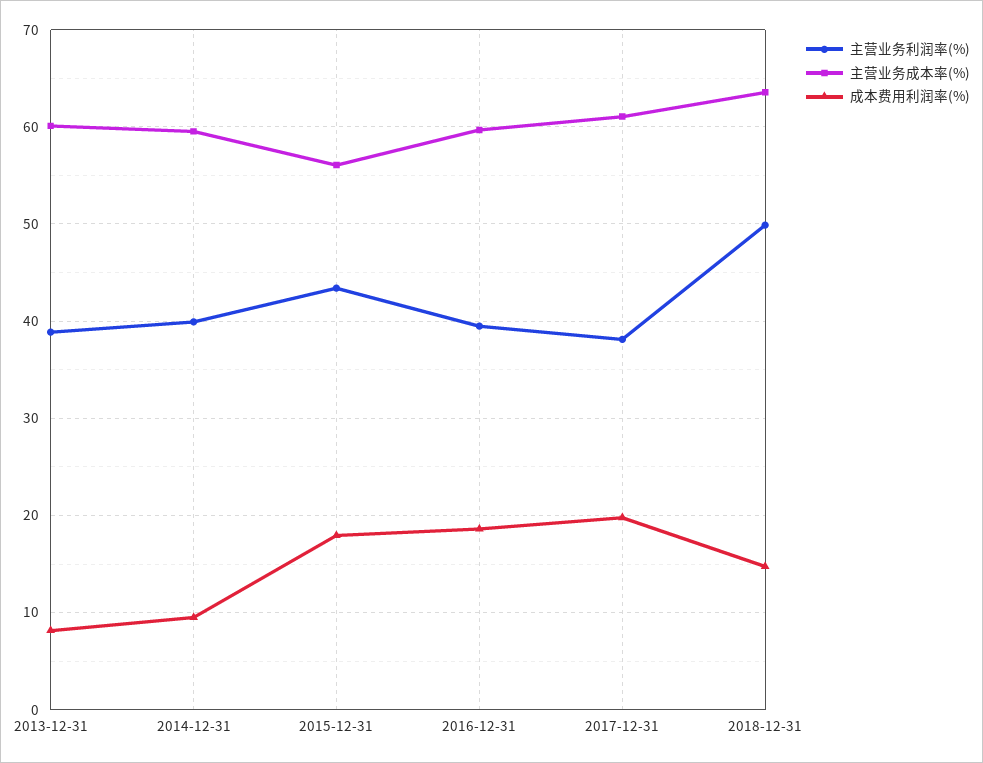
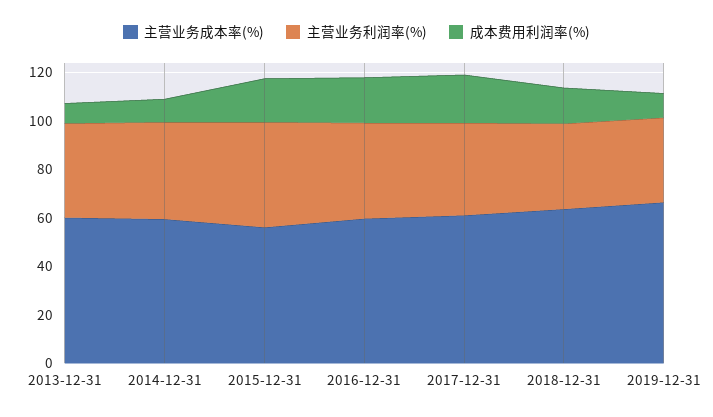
主营业务利润率(%), 2018-12-31: 50 -> 35
主营业务成本率(%), 2019-12-31: none -> 65
主营业务利润率(%), 2019-12-31: none -> 35
成本费用利润率(%), 2019-12-31: none -> 10

